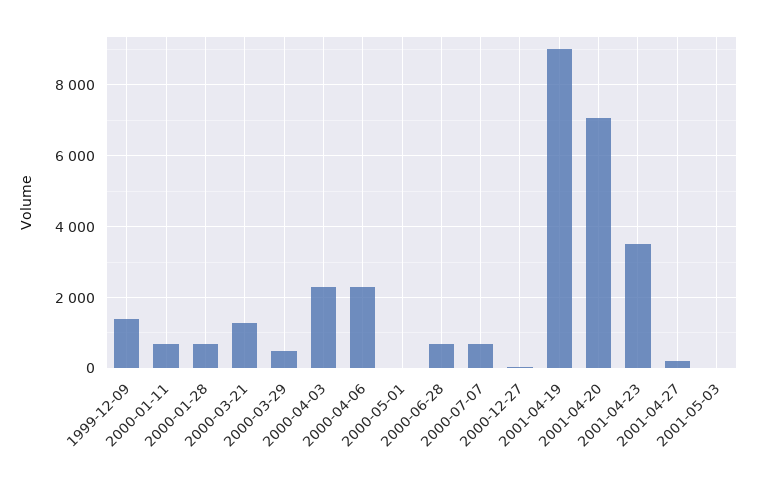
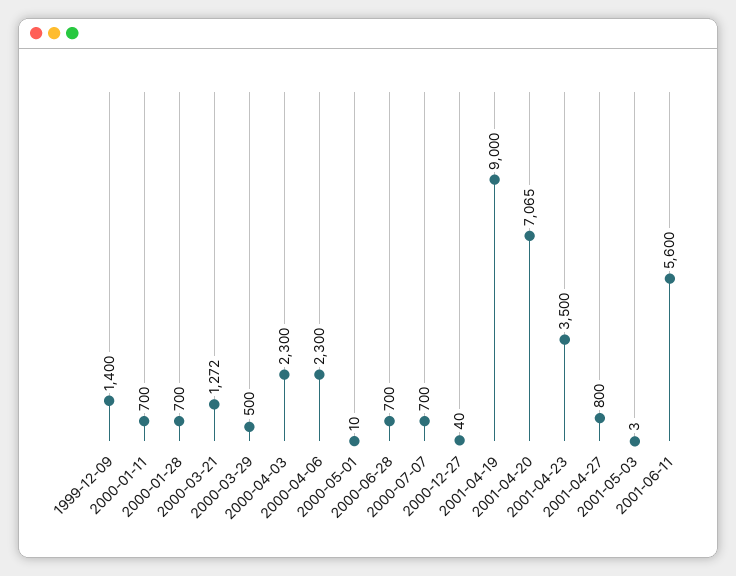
2001-04-27: 200 -> 800
2001-06-11: none -> 5600

